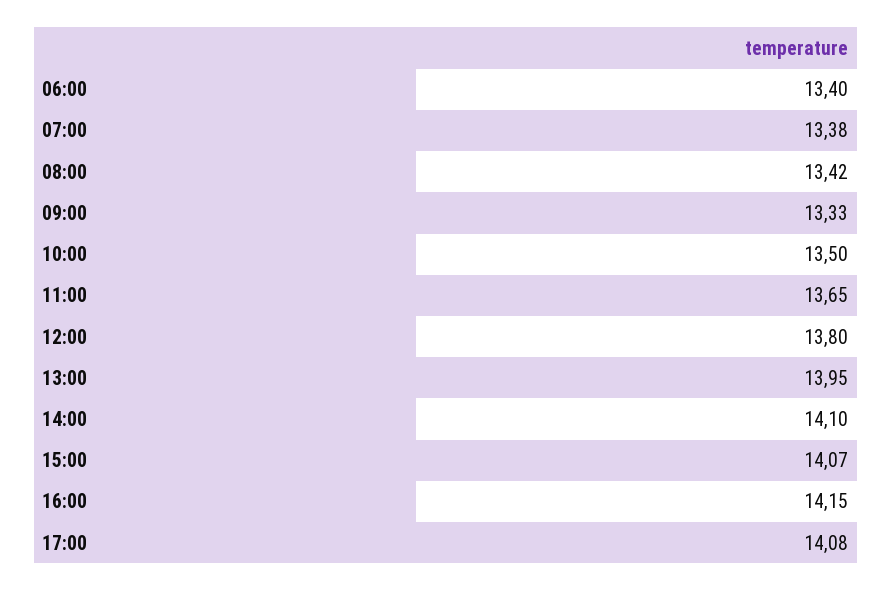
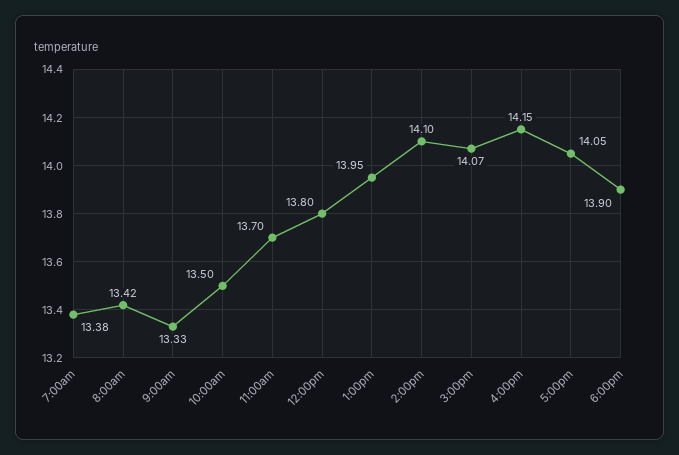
06:00: 13.4 -> none
11:00: 13.65 -> 13.7
17:00: 14.08 -> 14.05
6:00pm: none -> 13.9

